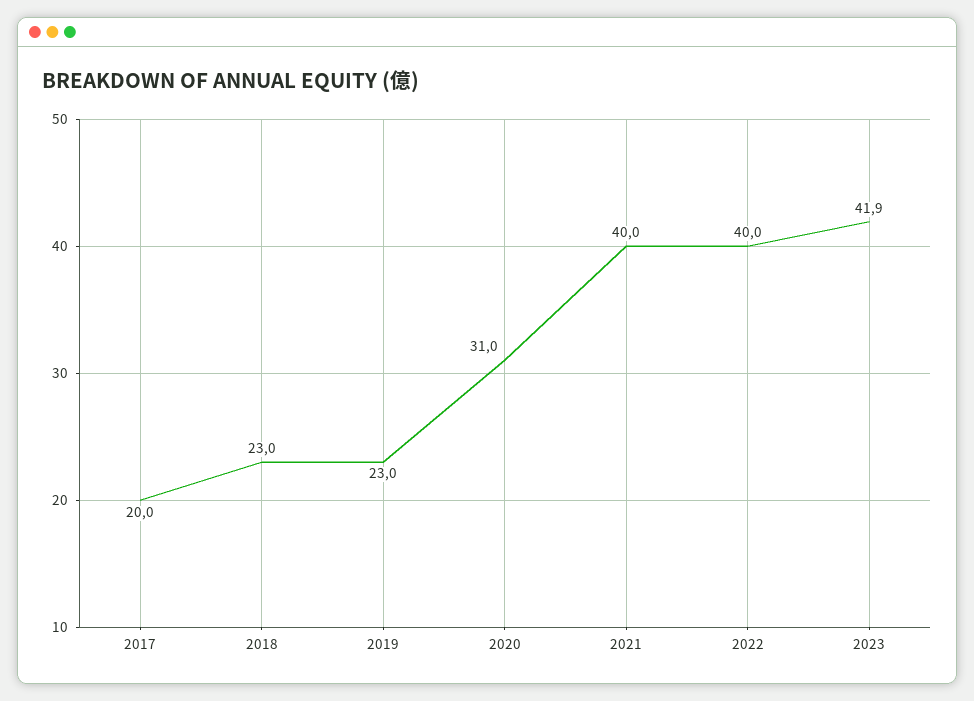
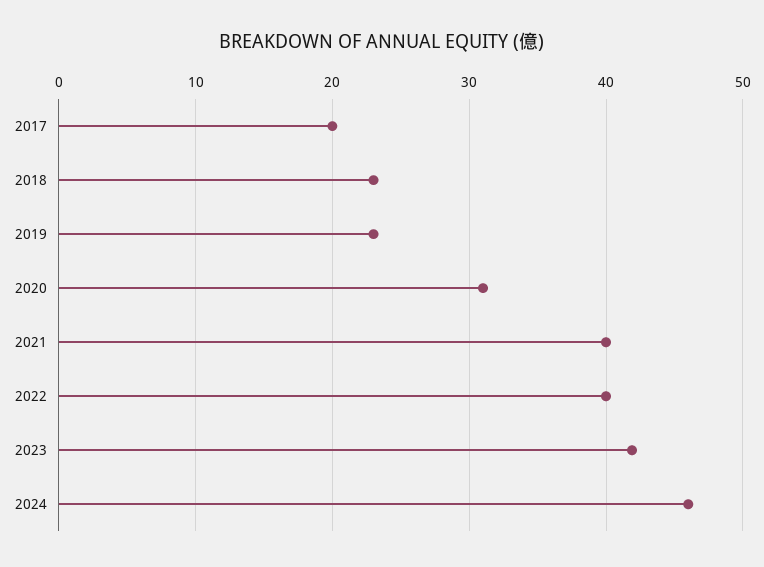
2024: none -> 46

